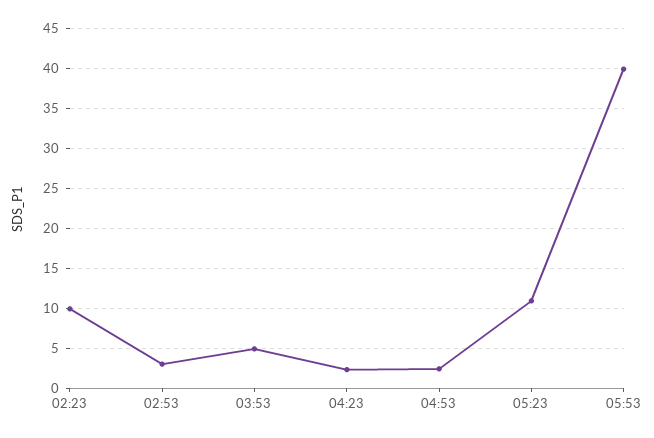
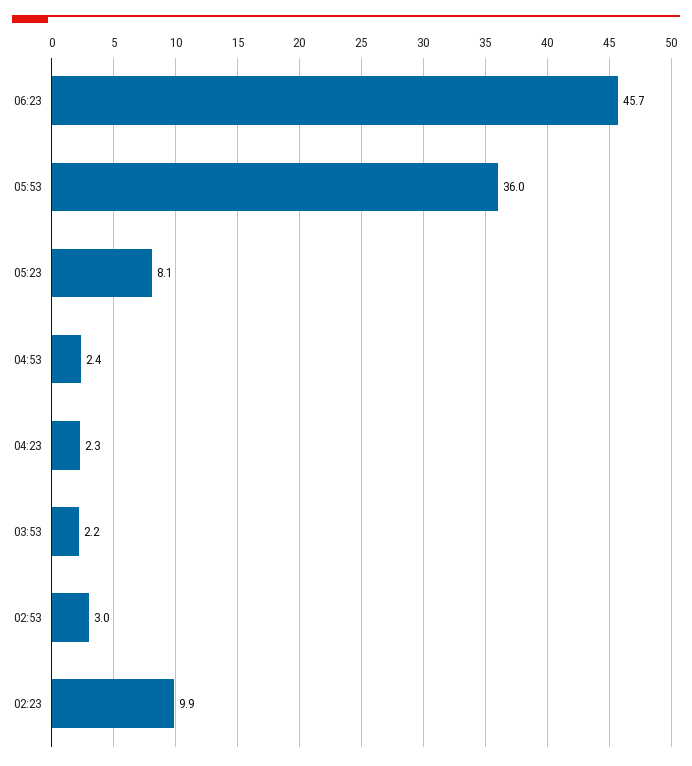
03:53: 5 -> 2.2
05:23: 11 -> 8.1
05:53: 40 -> 36
06:23: none -> 45.7

